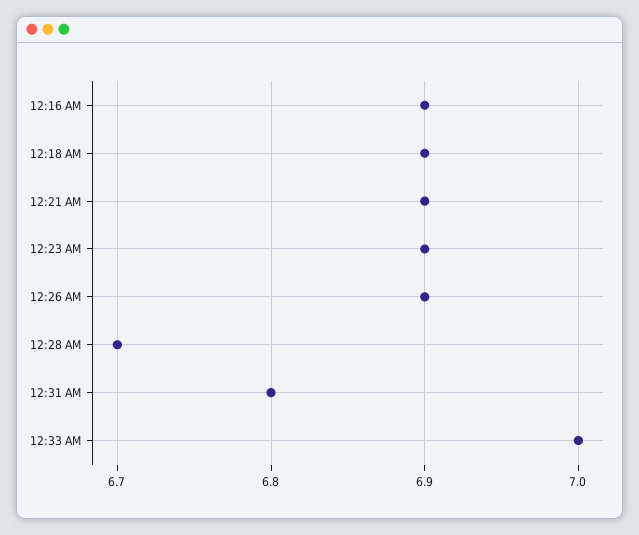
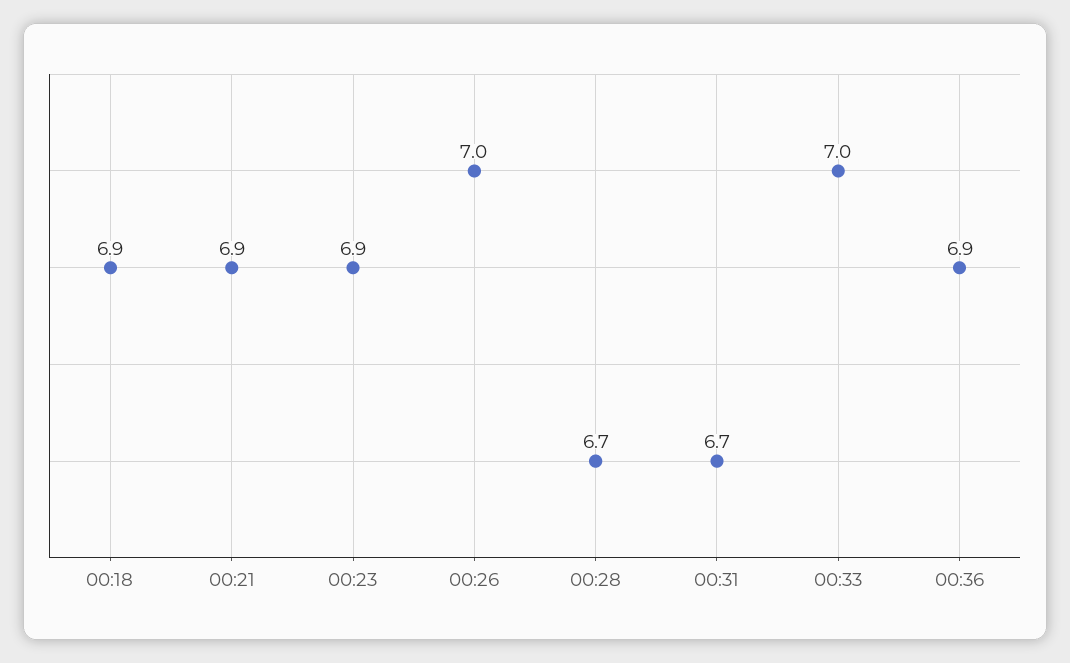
12:16 AM: 6.9 -> none
12:26 AM: 6.9 -> 7
12:31 AM: 6.8 -> 6.7
00:36: none -> 6.9

